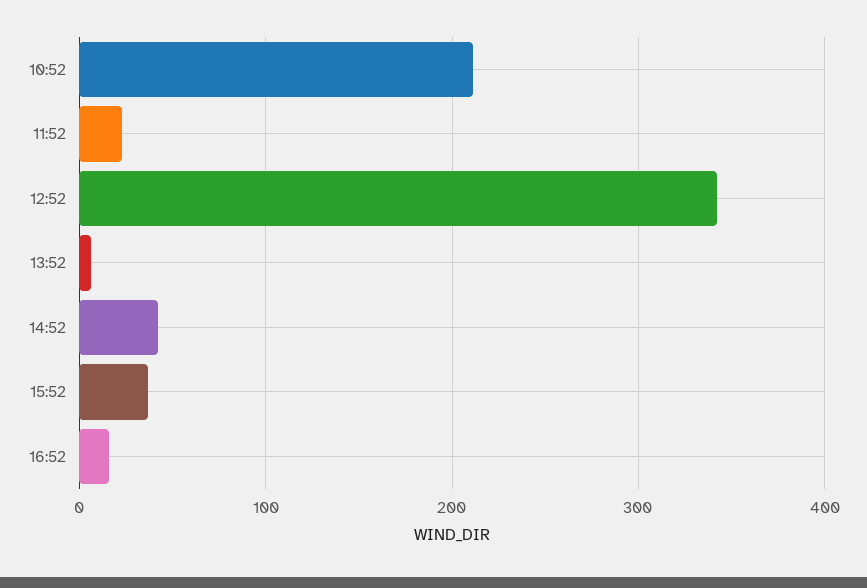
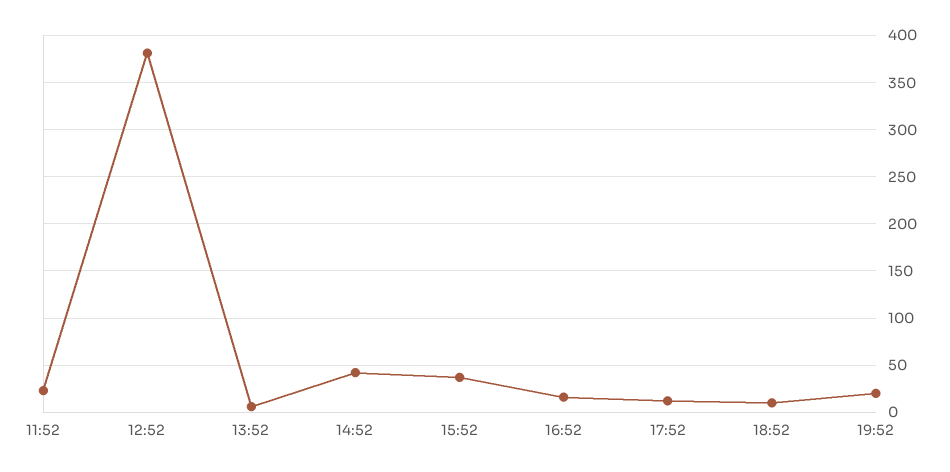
10:52: 210 -> none
12:52: 340 -> 380
17:52: none -> 10
18:52: none -> 10
19:52: none -> 20

